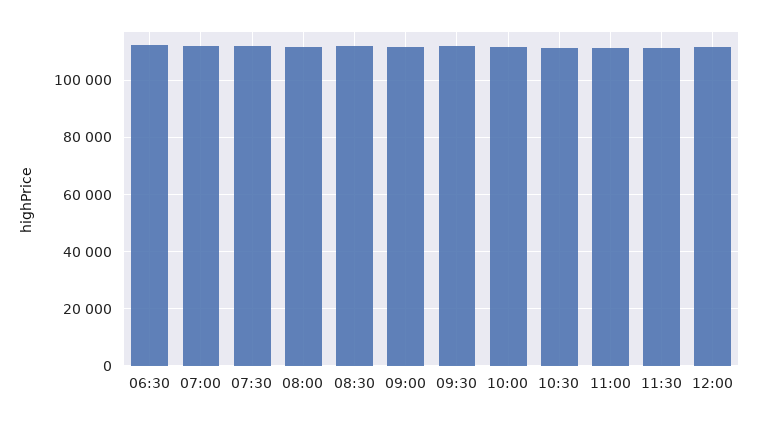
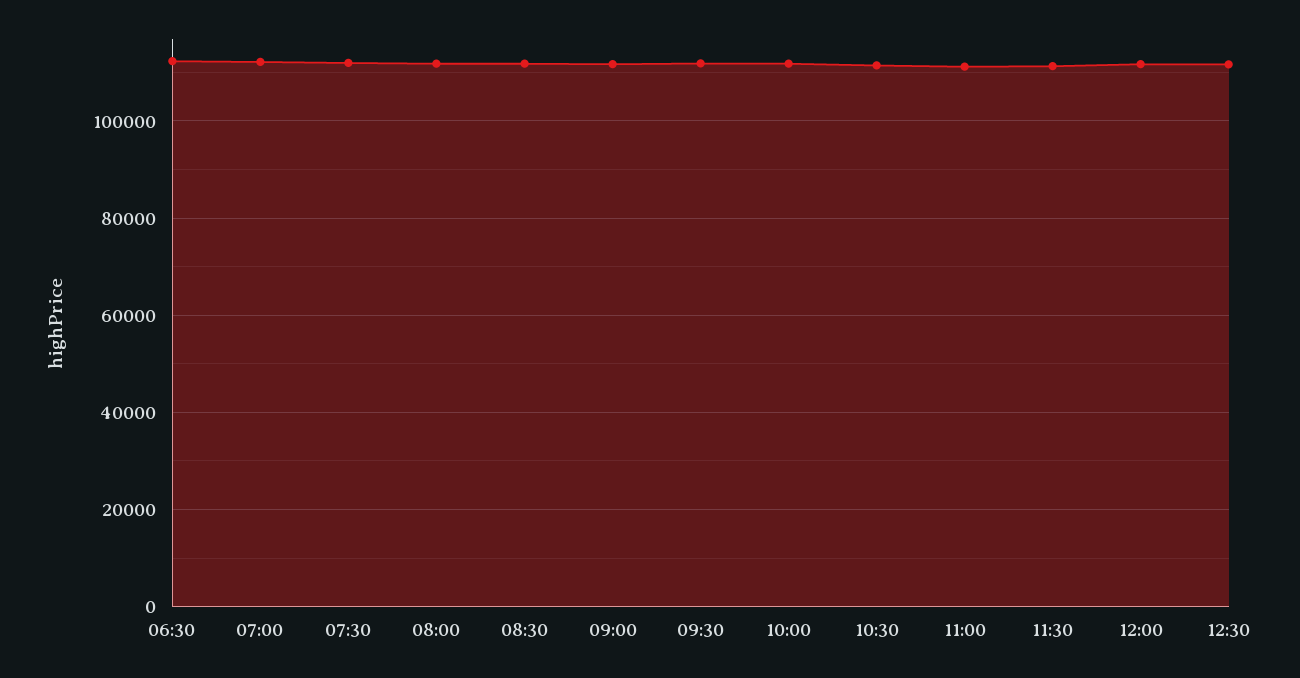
12:30: none -> 112000

